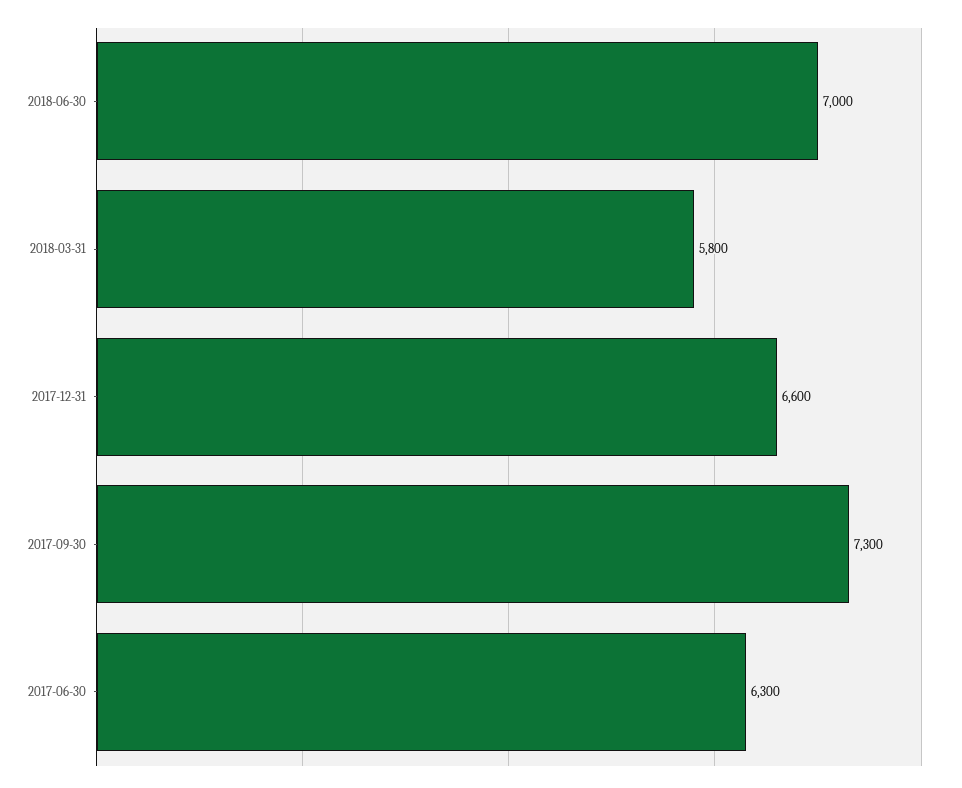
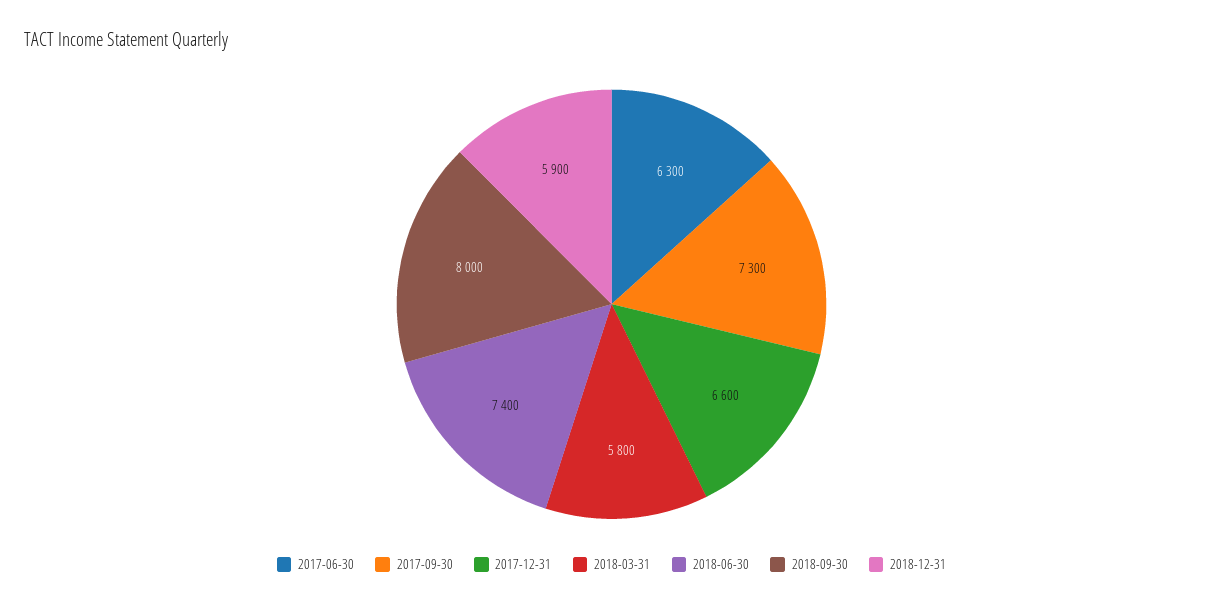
2018-06-30: 7000 -> 7400
2018-09-30: none -> 8000
2018-12-31: none -> 5900

